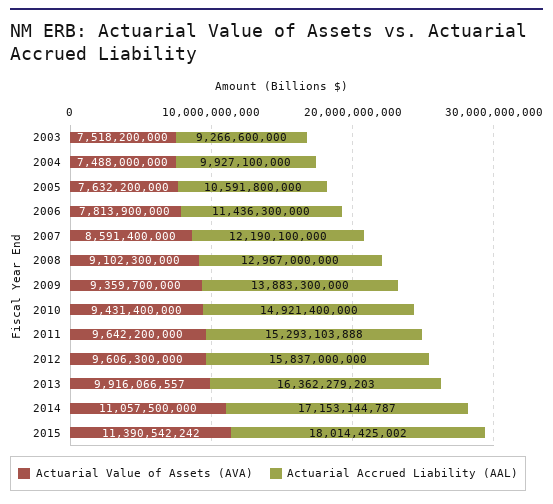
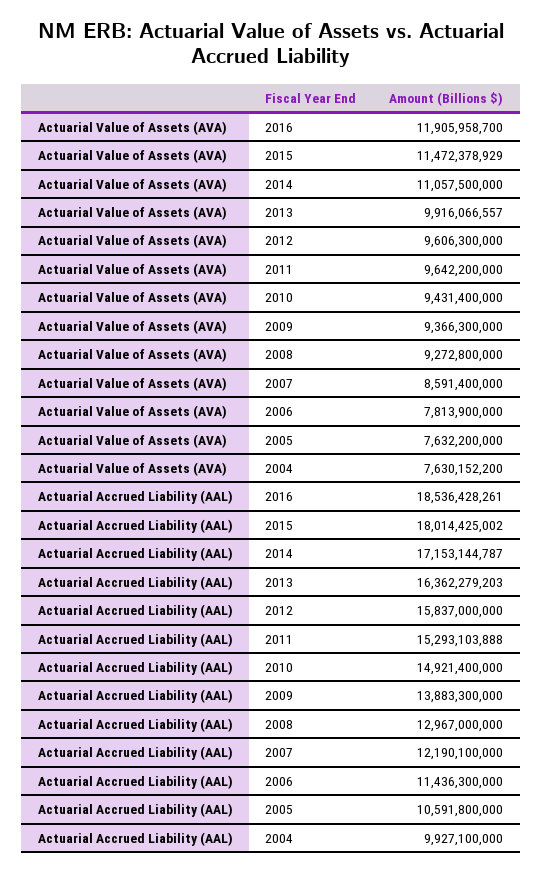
Actuarial Value of Assets (AVA), 2003: 7518200000 -> none
Actuarial Accrued Liability (AAL), 2003: 9266600000 -> none
Actuarial Value of Assets (AVA), 2004: 7488000000 -> 7630152200
Actuarial Value of Assets (AVA), 2008: 9102300000 -> 9272800000
Actuarial Value of Assets (AVA), 2009: 9359700000 -> 9366300000
Actuarial Value of Assets (AVA), 2015: 11390542242 -> 11472378929
Actuarial Value of Assets (AVA), 2016: none -> 11905958700
Actuarial Accrued Liability (AAL), 2016: none -> 18536428261

